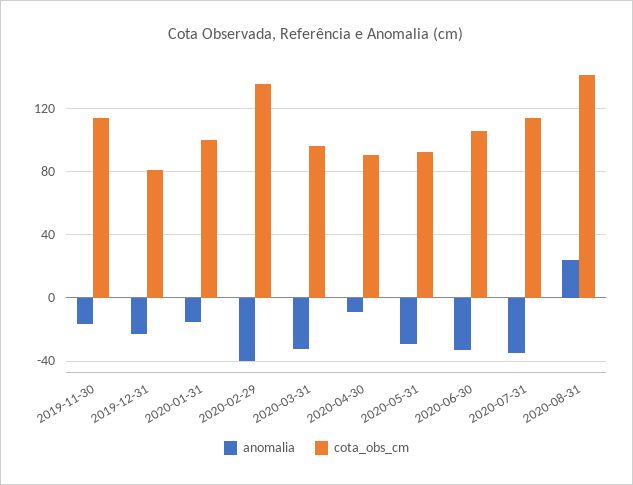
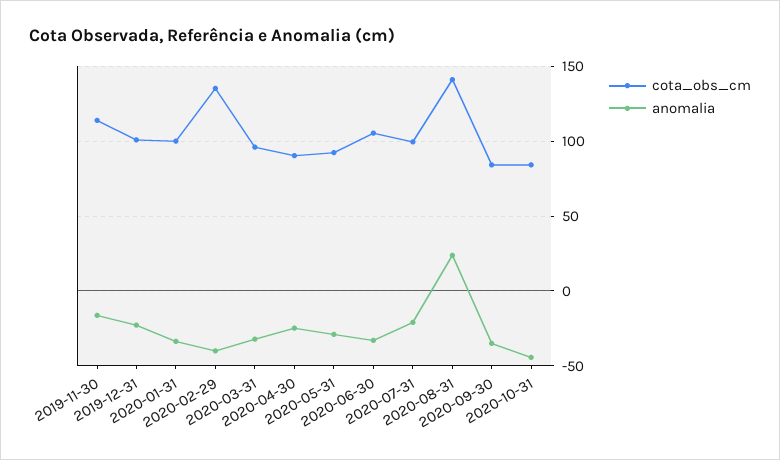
cota_obs_cm, 2019-12-31: 80 -> 100
anomalia, 2020-01-31: -15 -> -35
anomalia, 2020-04-30: -10 -> -25
anomalia, 2020-07-31: -35 -> -20
cota_obs_cm, 2020-07-31: 115 -> 100
cota_obs_cm, 2020-09-30: none -> 85
anomalia, 2020-09-30: none -> -35
cota_obs_cm, 2020-10-31: none -> 85
anomalia, 2020-10-31: none -> -45

